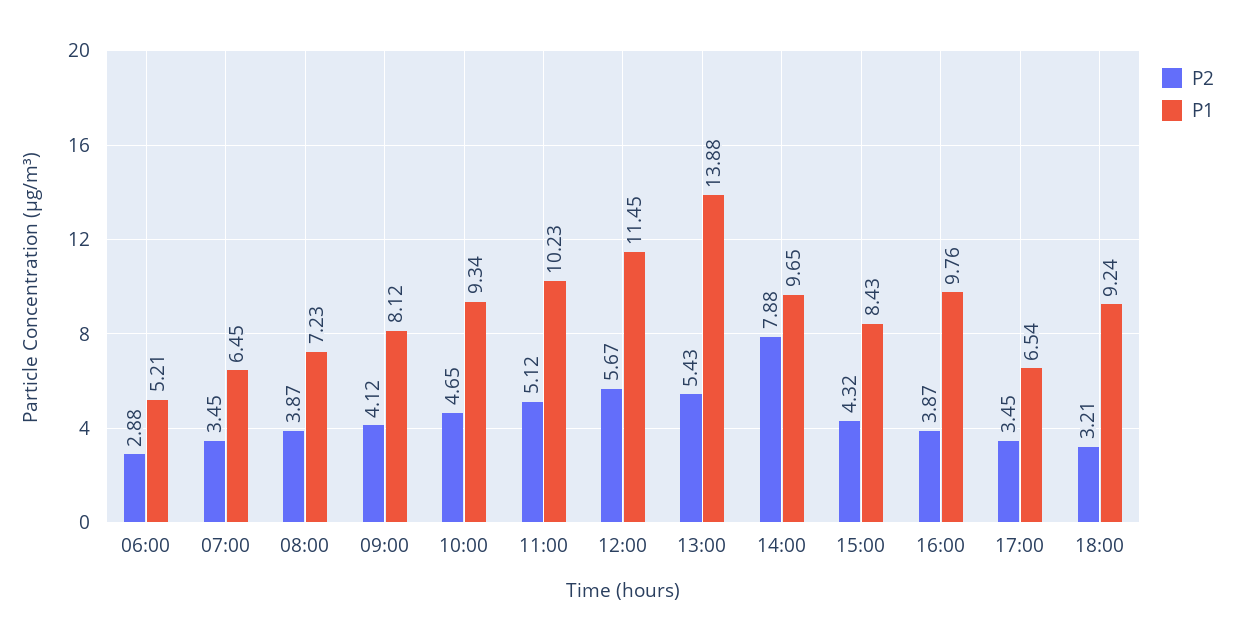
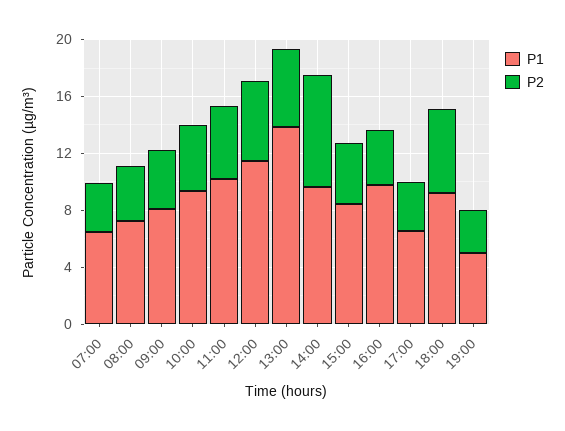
P2, 06:00: 2.88 -> none
P1, 06:00: 5.21 -> none
P2, 18:00: 3.21 -> 6
P1, 19:00: none -> 5
P2, 19:00: none -> 3

